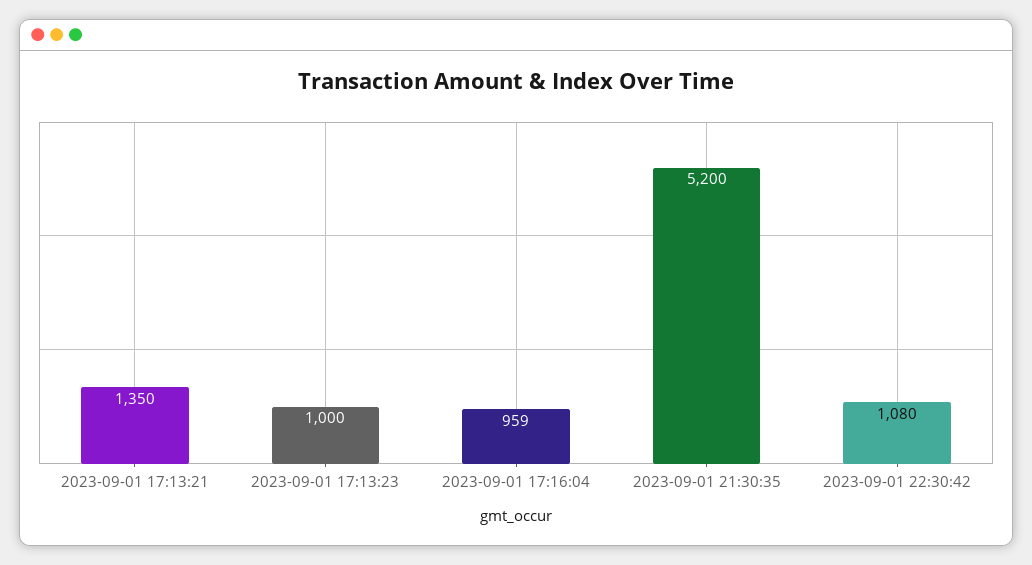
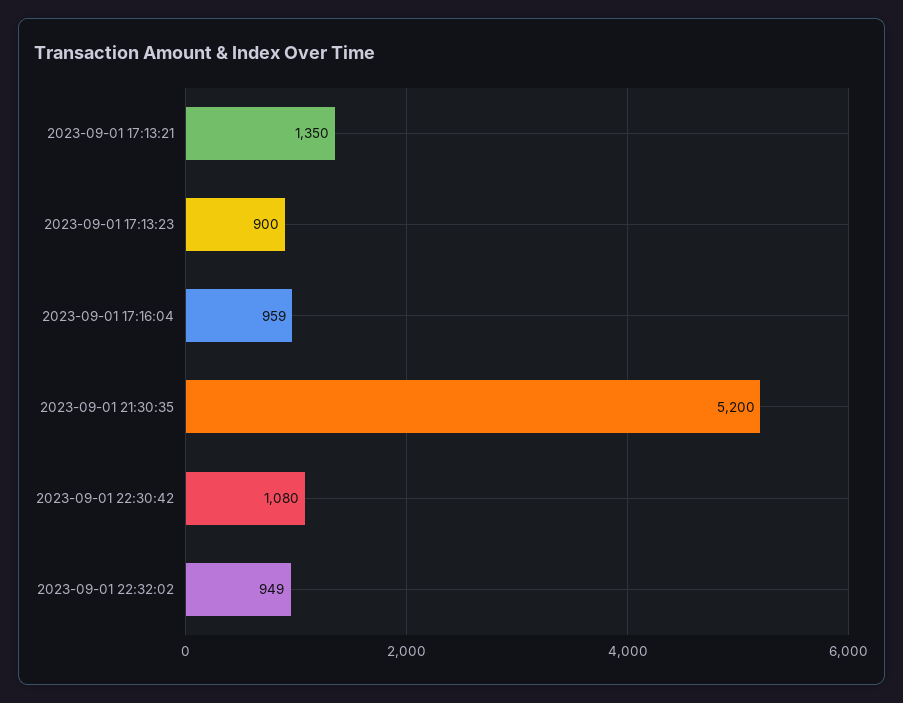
2023-09-01 17:13:23: 1000 -> 900
2023-09-01 22:32:02: none -> 949

